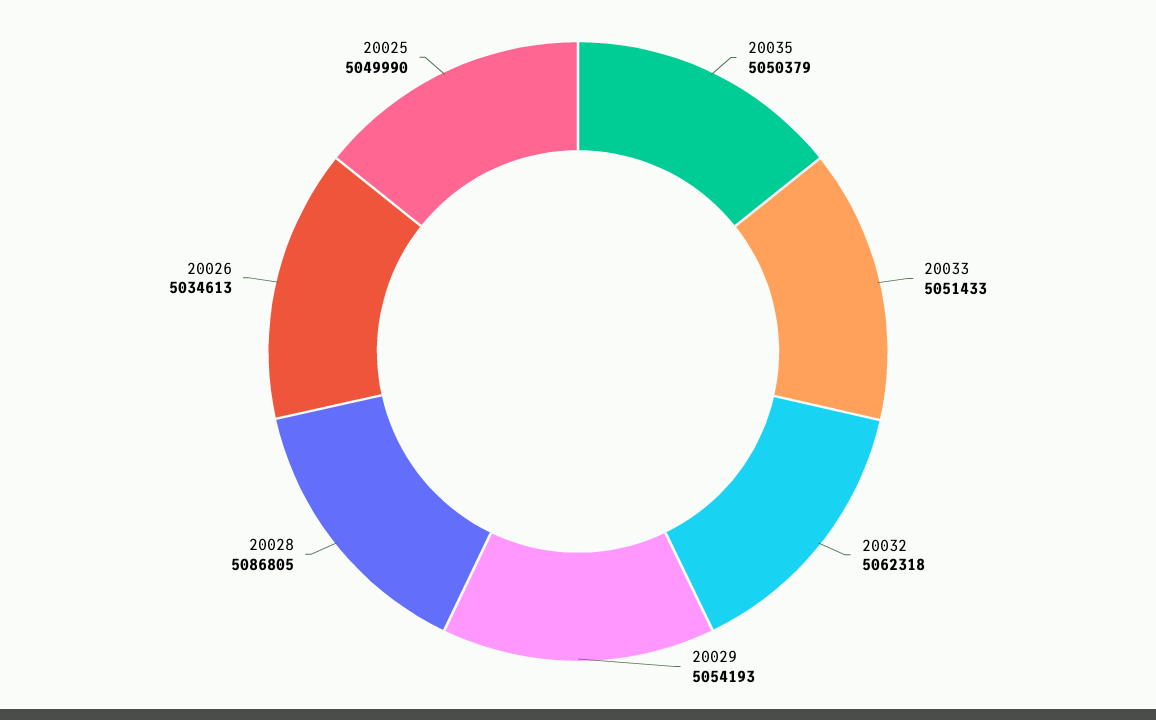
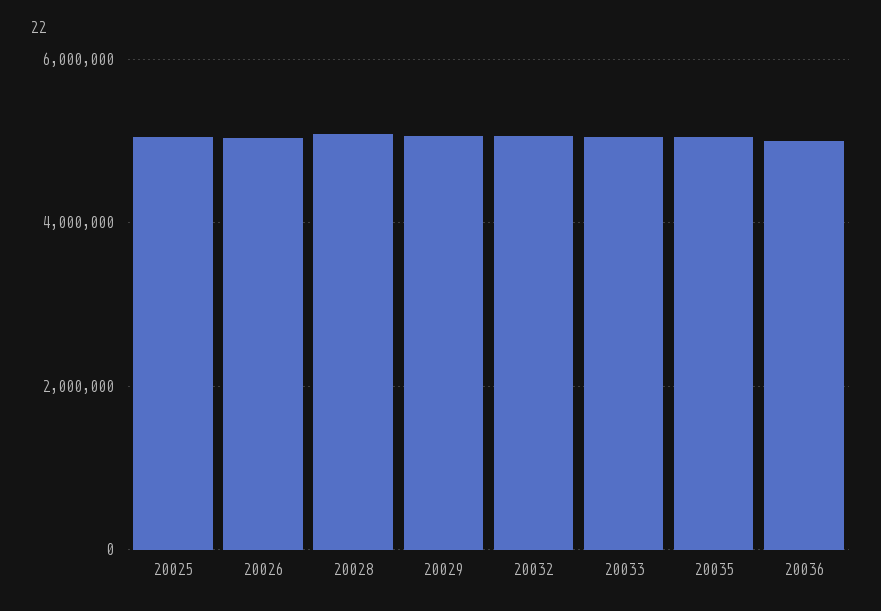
20036: none -> 5000000

